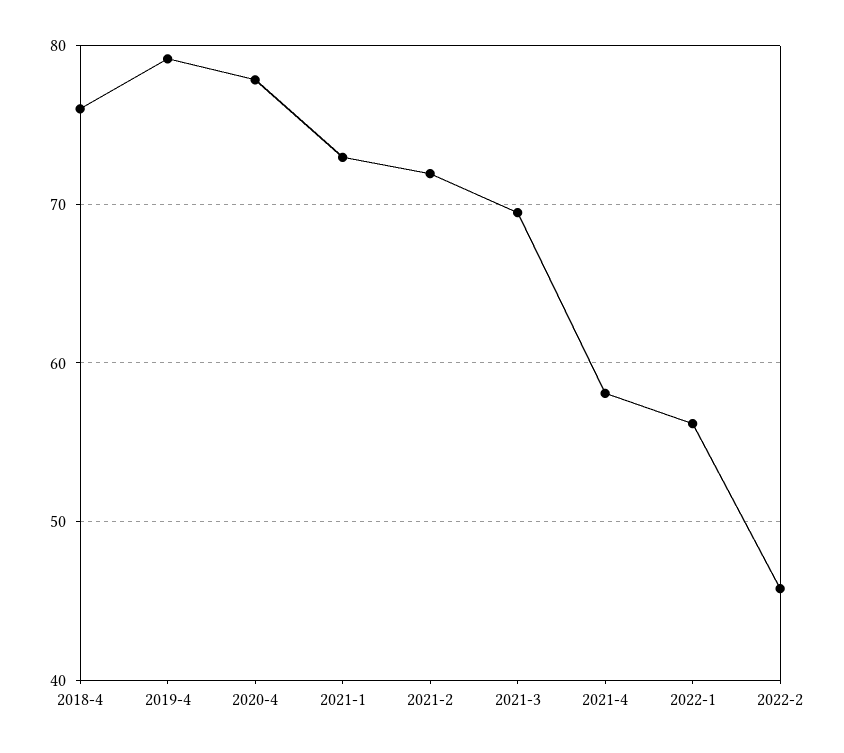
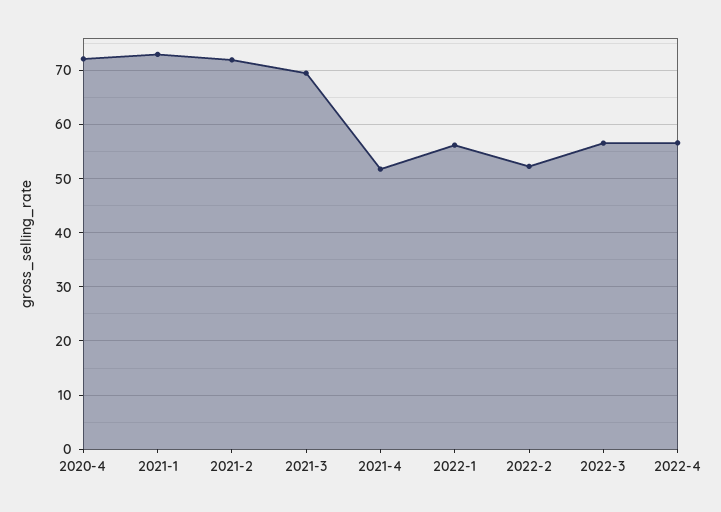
2018-4: 76 -> none
2019-4: 79 -> none
2020-4: 78 -> 72
2021-4: 58 -> 52
2022-2: 46 -> 52
2022-3: none -> 56
2022-4: none -> 56

